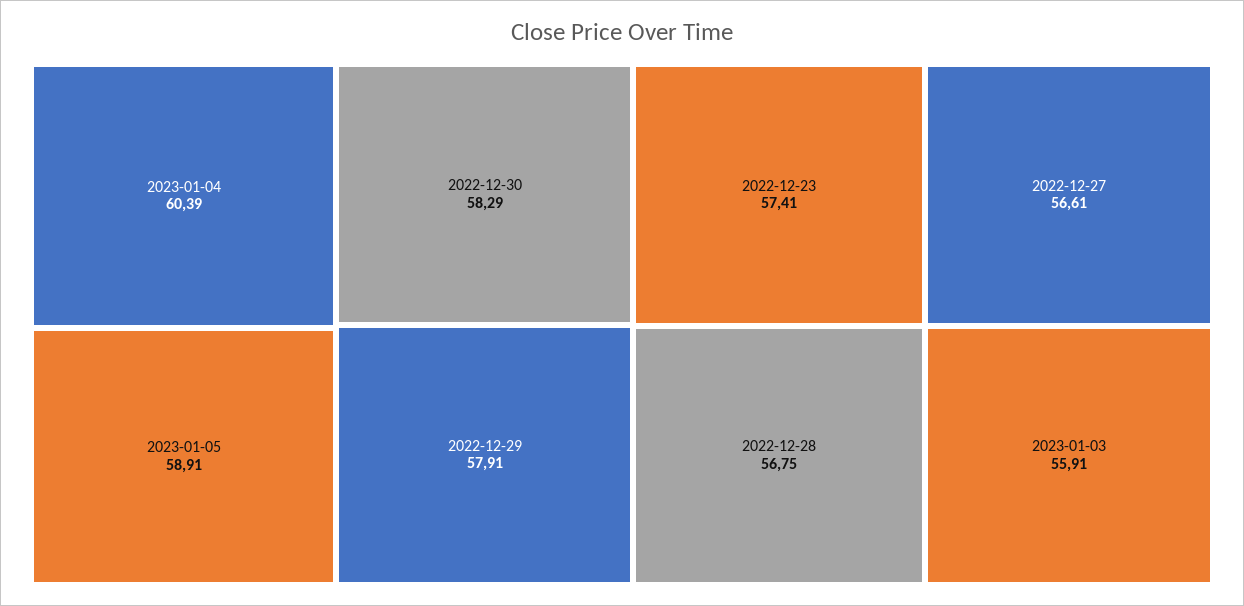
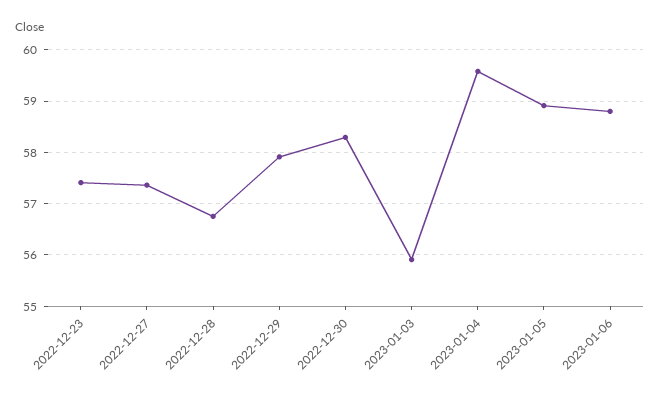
2023-01-04: 60.39 -> 59.6
2022-12-27: 56.61 -> 57.4
2023-01-06: none -> 58.8

